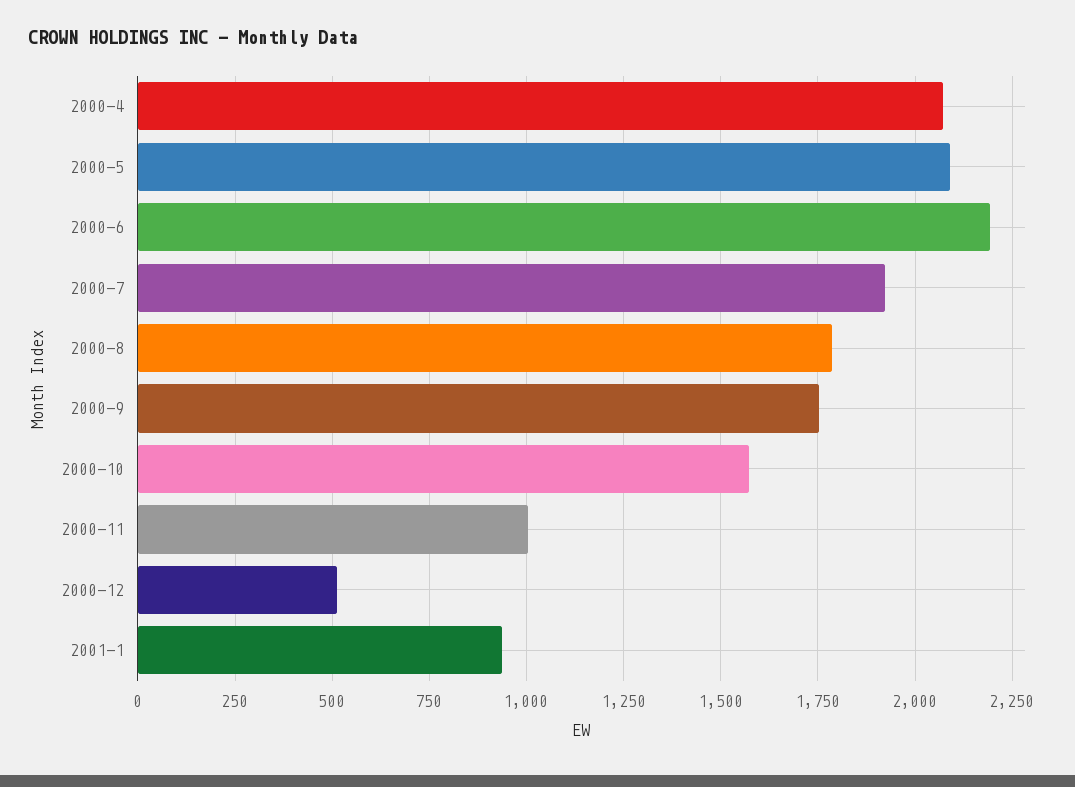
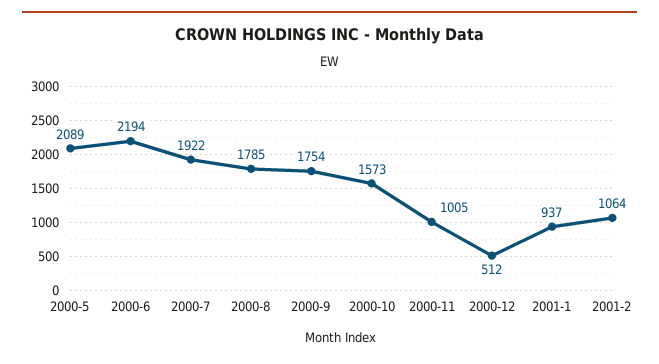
2000-4: 2075 -> none
2001-2: none -> 1064

